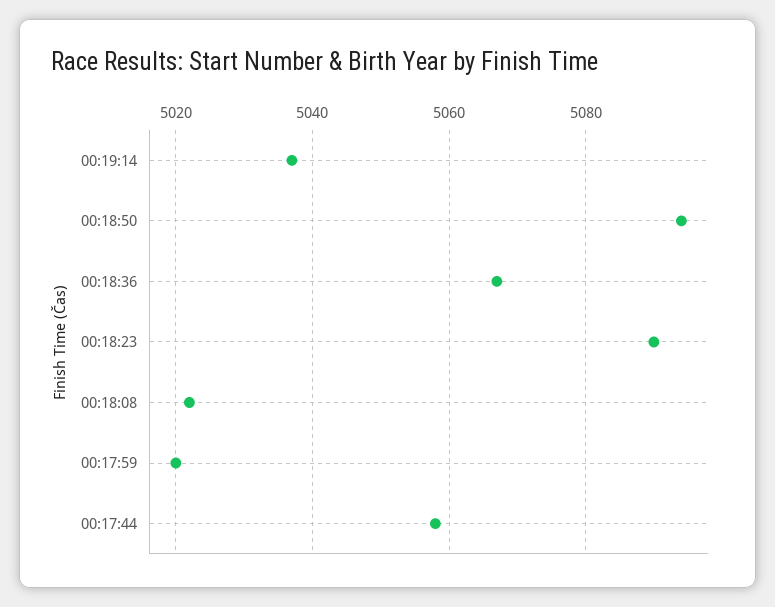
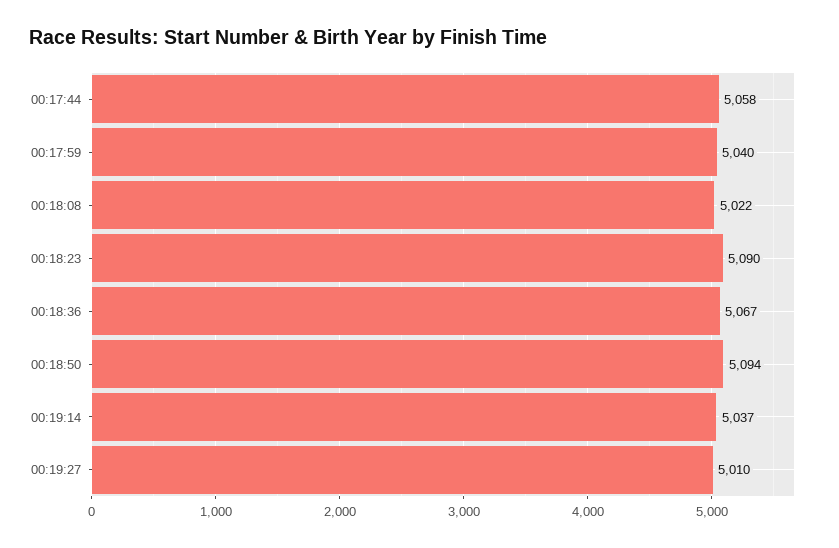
00:17:59: 5020 -> 5040
00:19:27: none -> 5010

